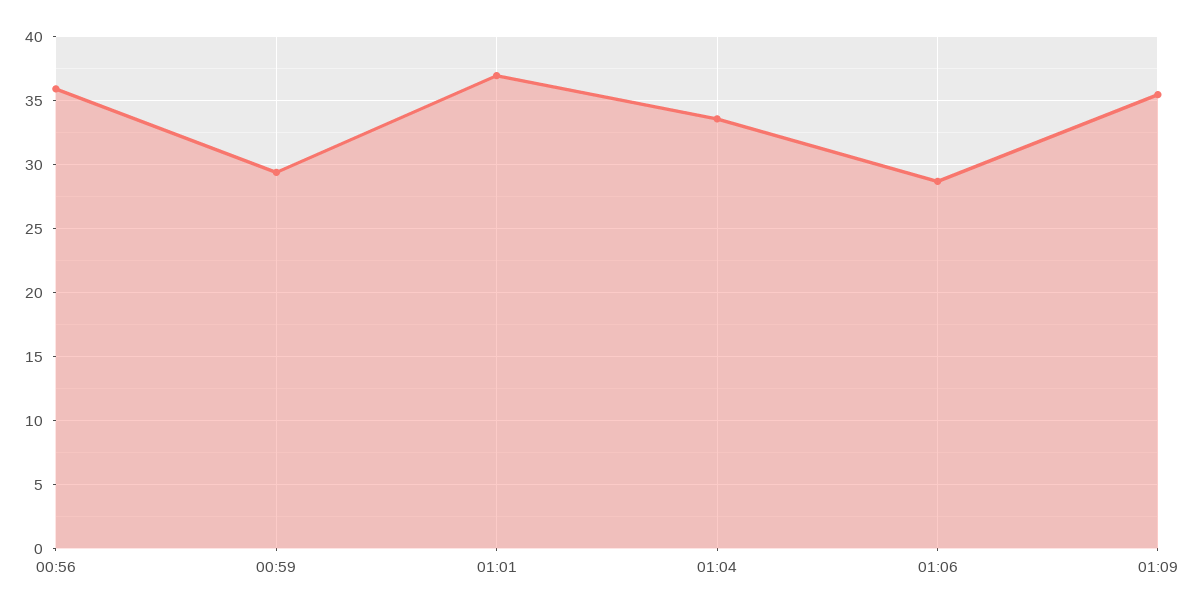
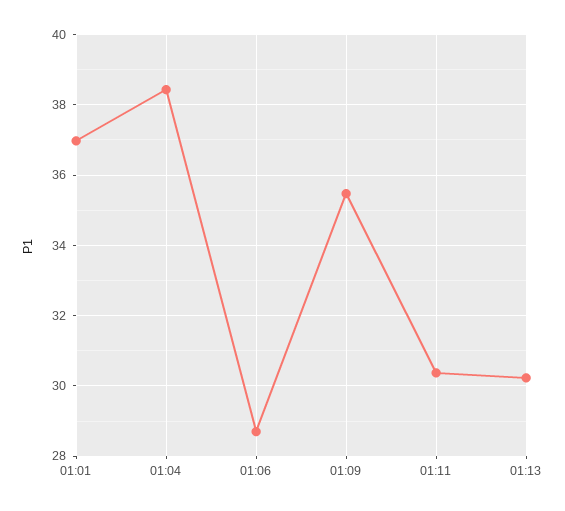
00:56: 36 -> none
00:59: 29.5 -> none
01:04: 33.5 -> 38.4
01:11: none -> 30.4
01:13: none -> 30.2

